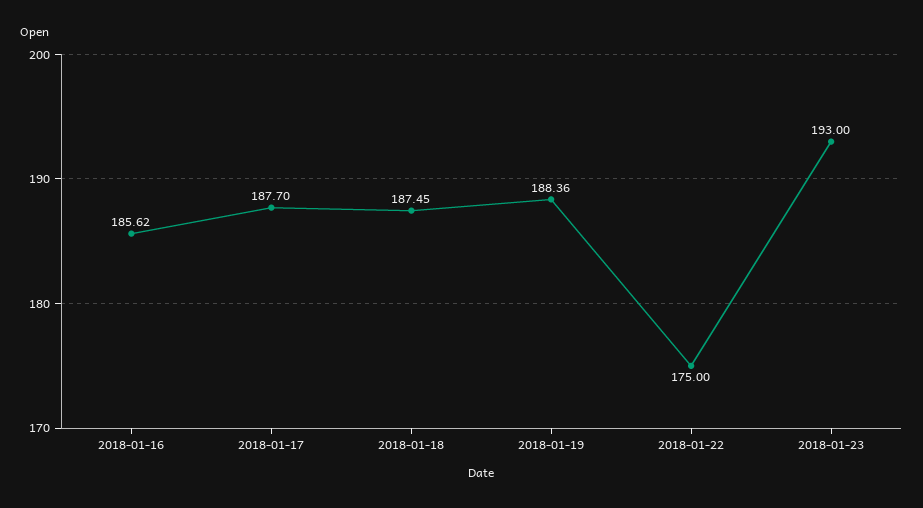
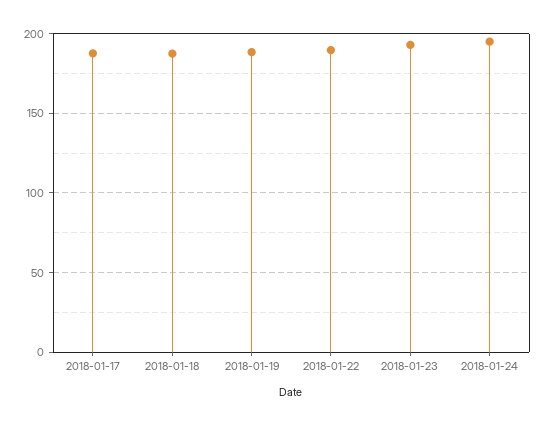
2018-01-16: 185.62 -> none
2018-01-22: 175 -> 190
2018-01-24: none -> 195

